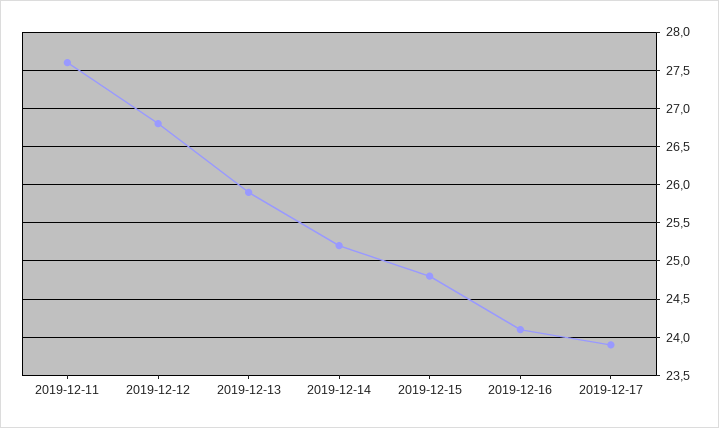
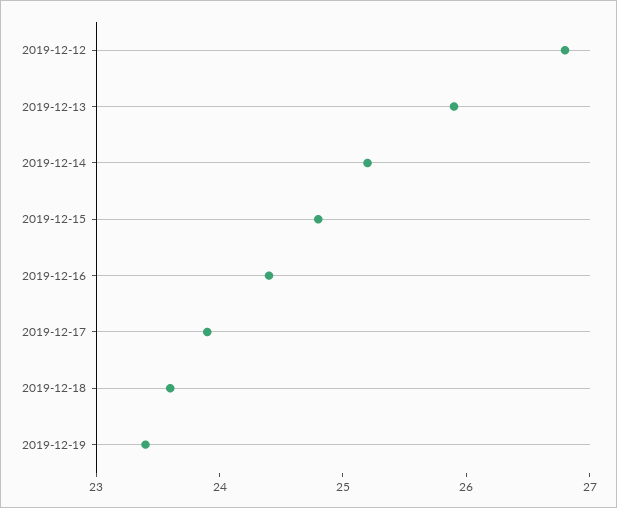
2019-12-11: 27.6 -> none
2019-12-16: 24.1 -> 24.4
2019-12-18: none -> 23.6
2019-12-19: none -> 23.4

